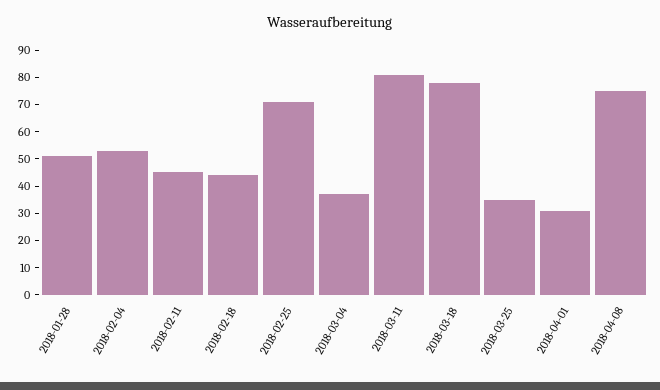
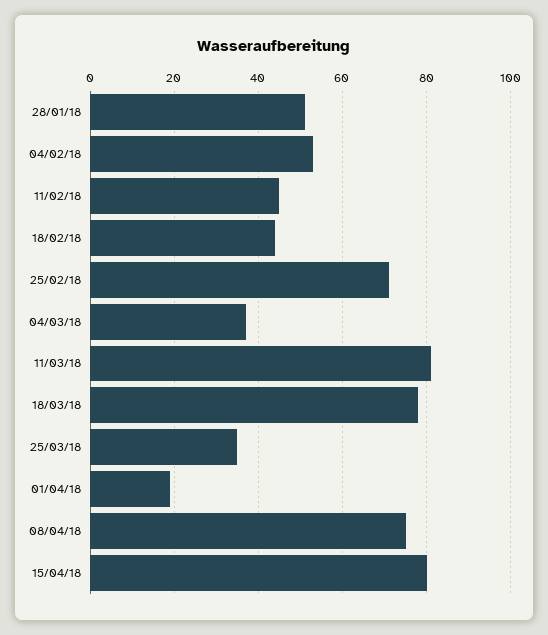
2018-04-01: 30 -> 20
15/04/18: none -> 80

